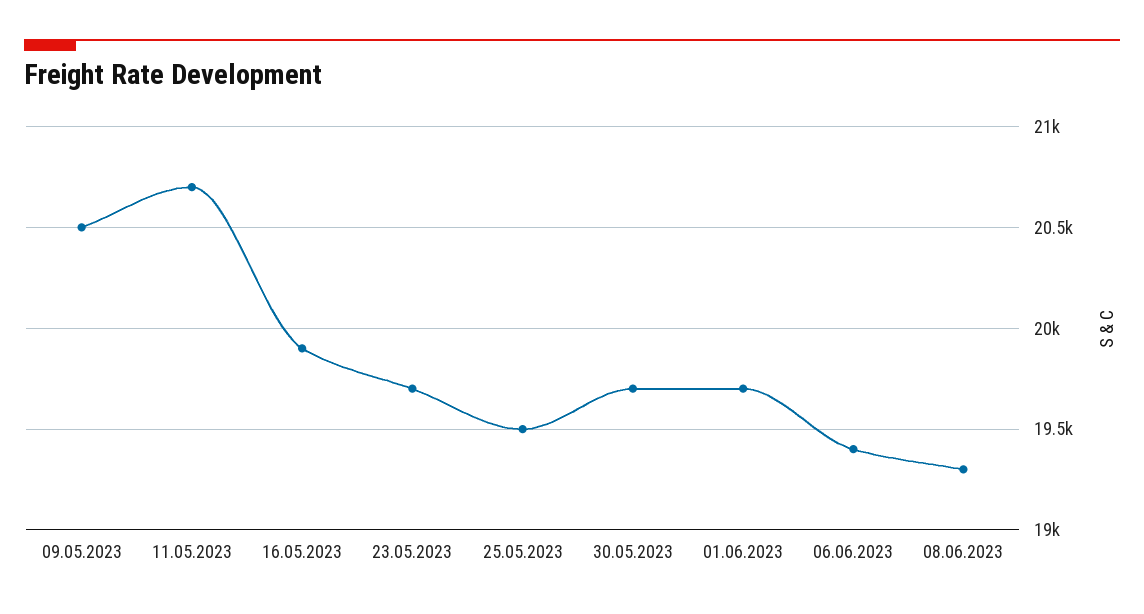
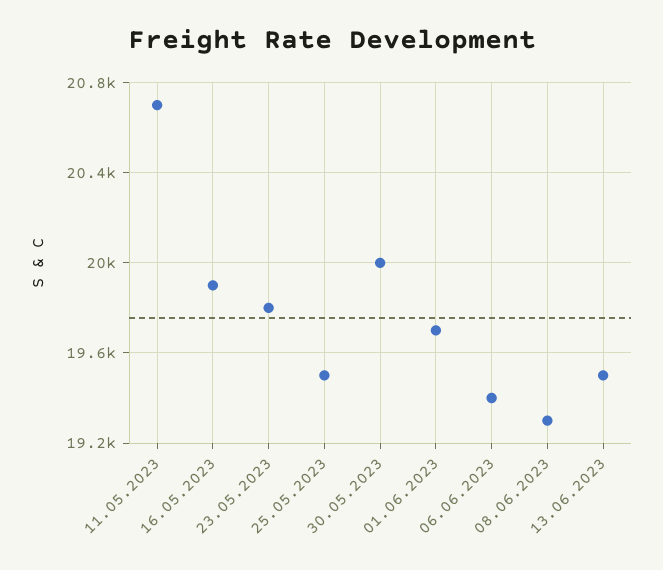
09.05.2023: 20500 -> none
23.05.2023: 19700 -> 19800
30.05.2023: 19700 -> 20000
13.06.2023: none -> 19500

